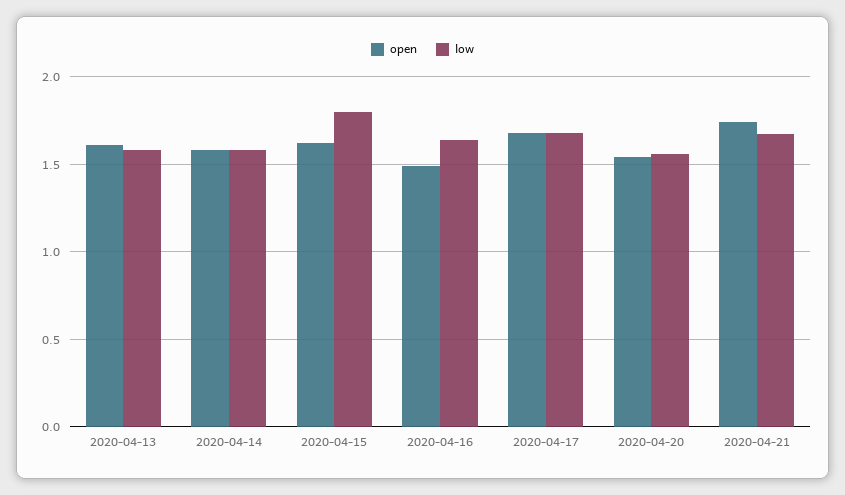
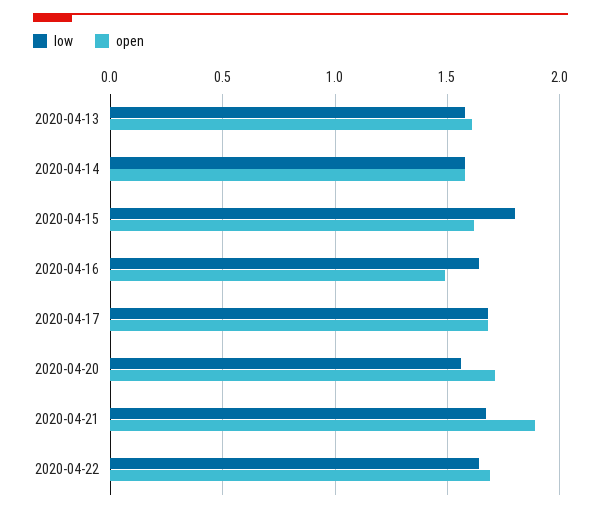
open, 2020-04-20: 1.55 -> 1.7
open, 2020-04-21: 1.75 -> 1.9
low, 2020-04-22: none -> 1.65
open, 2020-04-22: none -> 1.7

